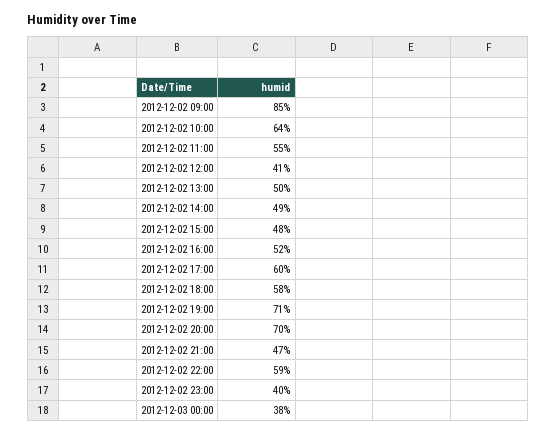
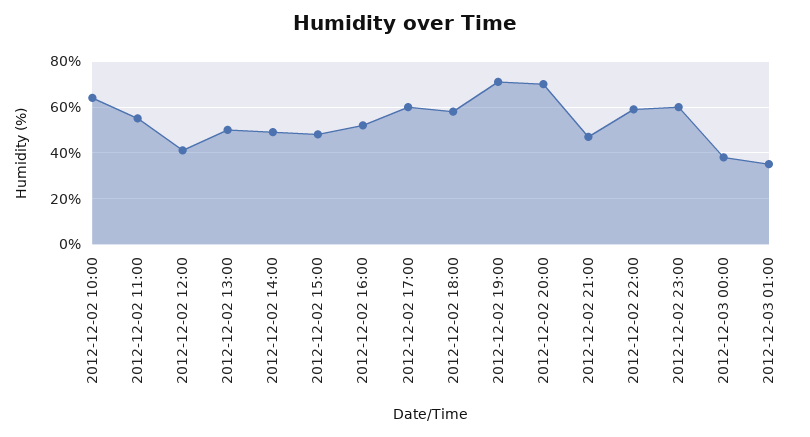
2012-12-02 09:00: 85 -> none
2012-12-02 23:00: 40 -> 60
2012-12-03 01:00: none -> 35

